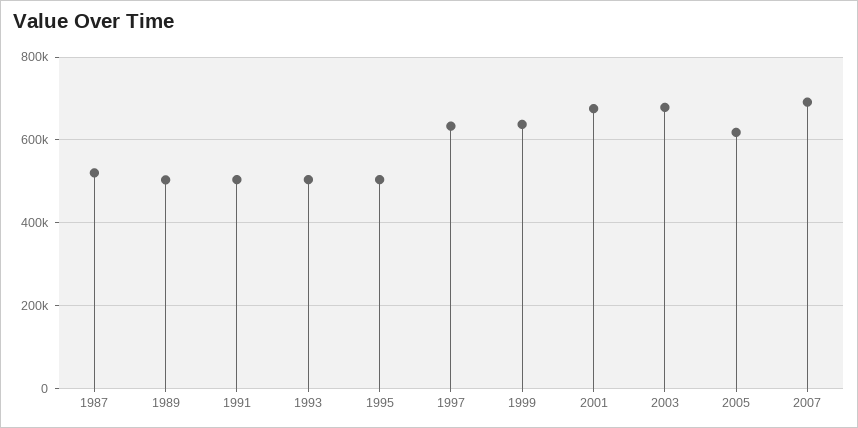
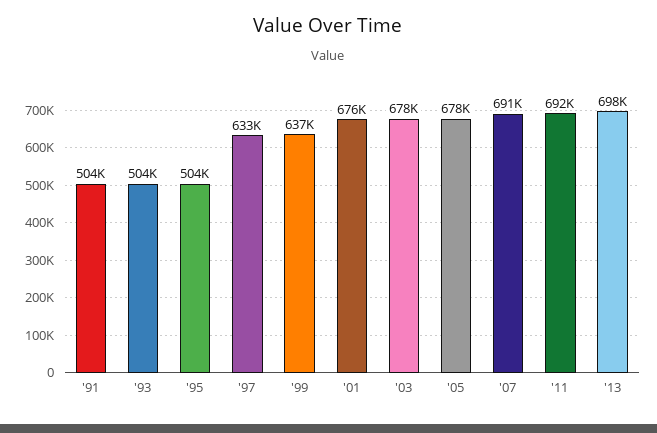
1987: 520000 -> none
1989: 500000 -> none
2005: 620000 -> 678000
'11: none -> 692000
'13: none -> 698000

